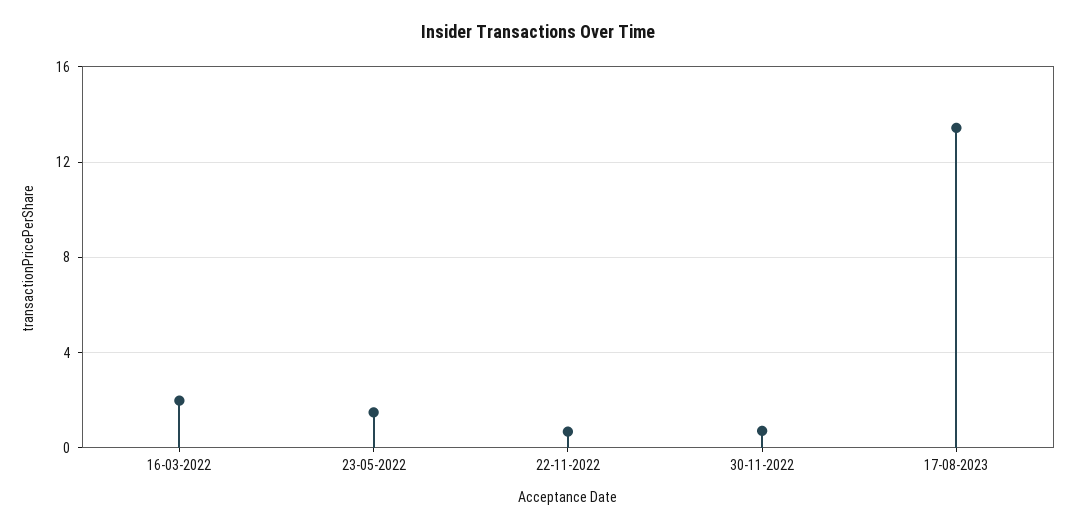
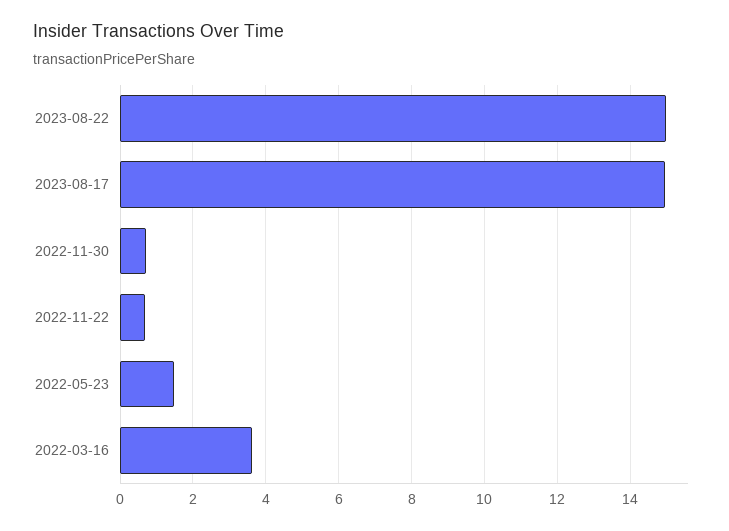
16-03-2022: 2 -> 3.6
17-08-2023: 13.5 -> 15
2023-08-22: none -> 15

